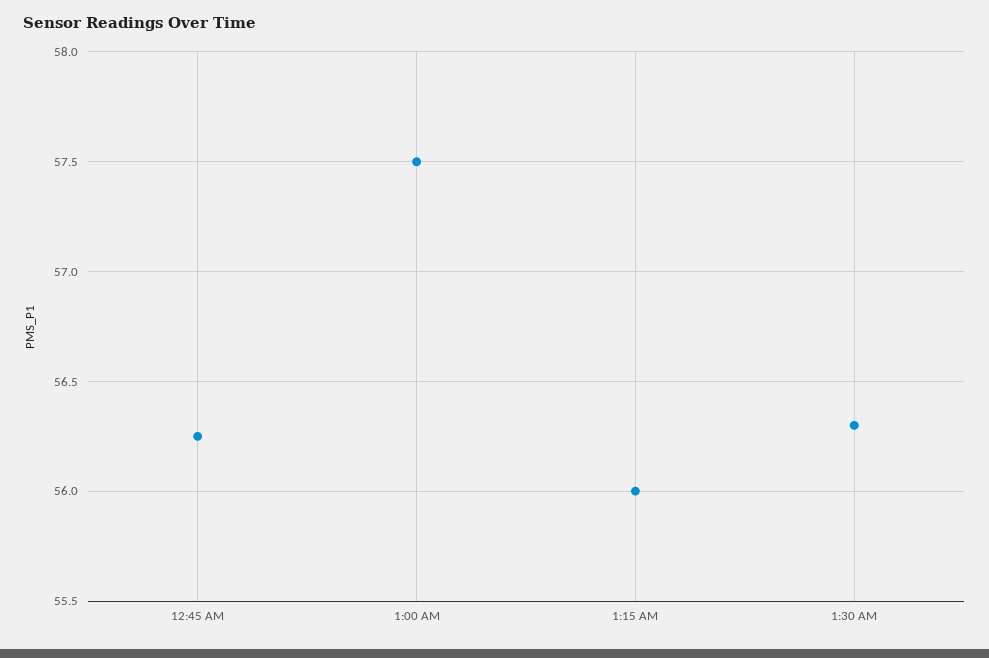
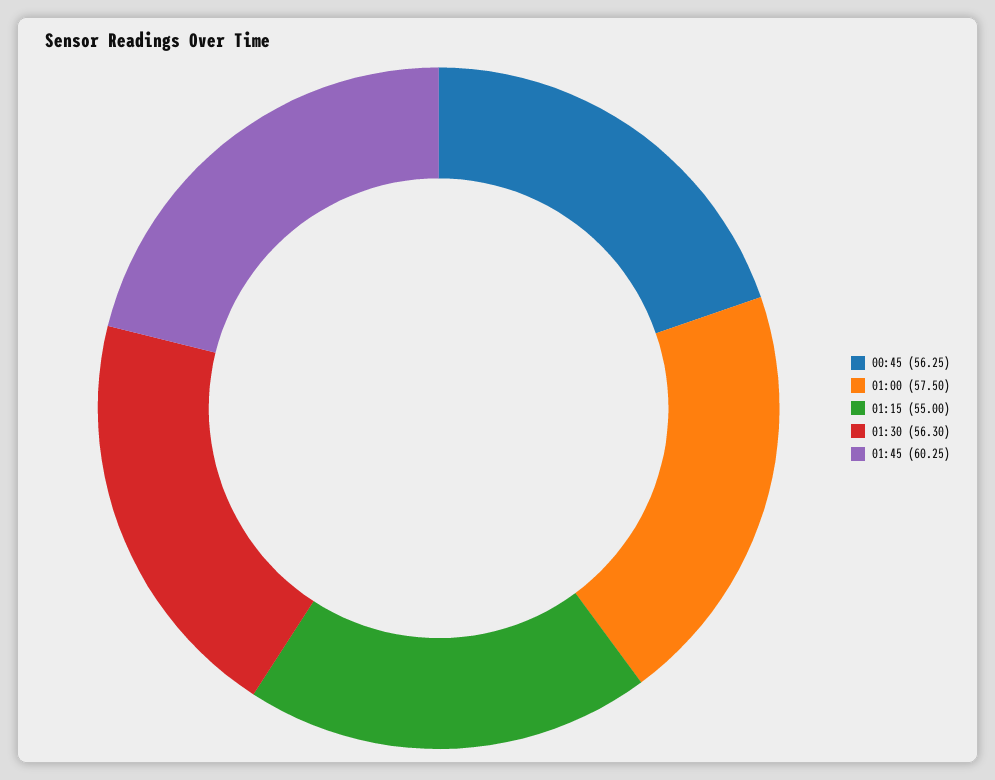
1:15 AM: 56 -> 55
01:45: none -> 60.25

